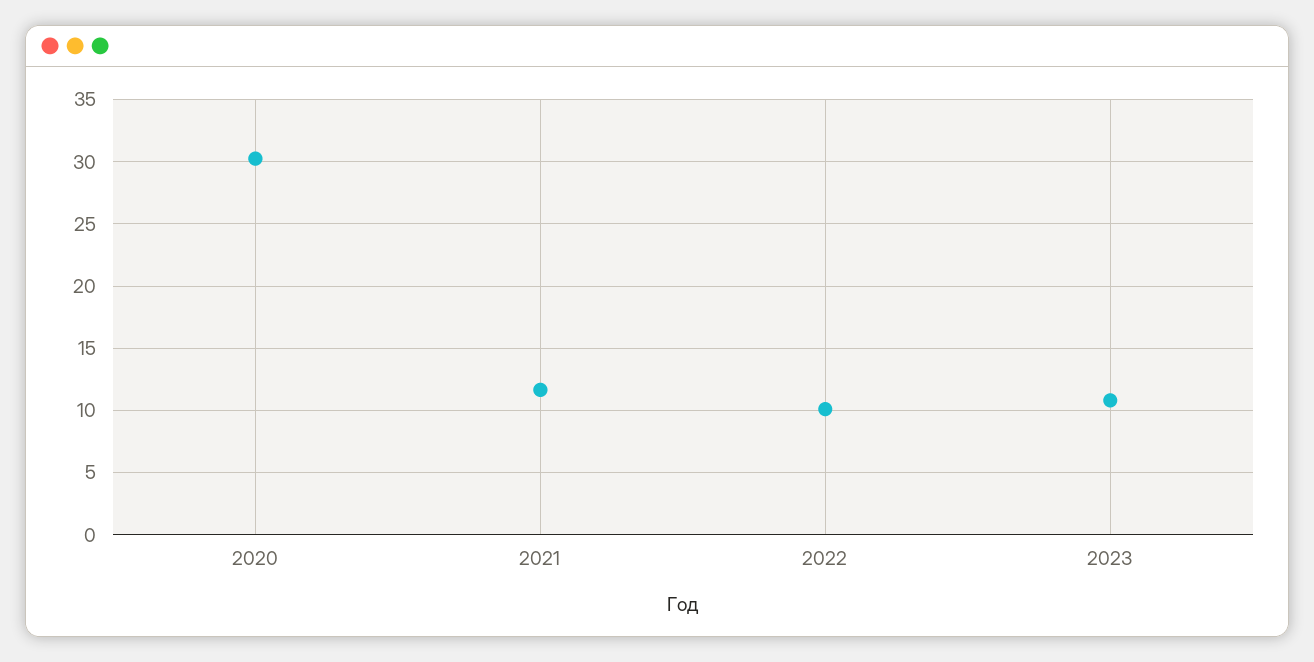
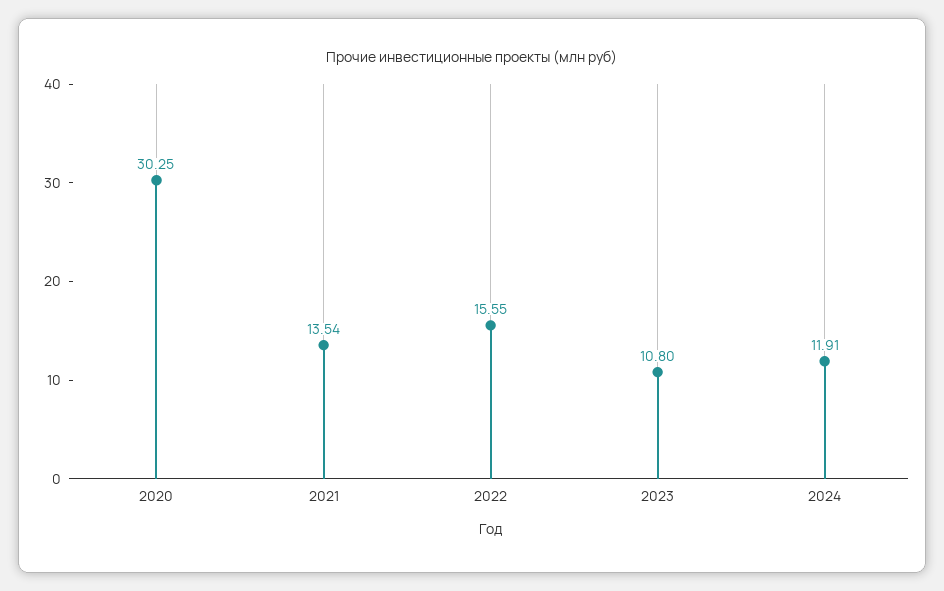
2021: 11.5 -> 13.54
2022: 10 -> 15.55
2024: none -> 11.91

